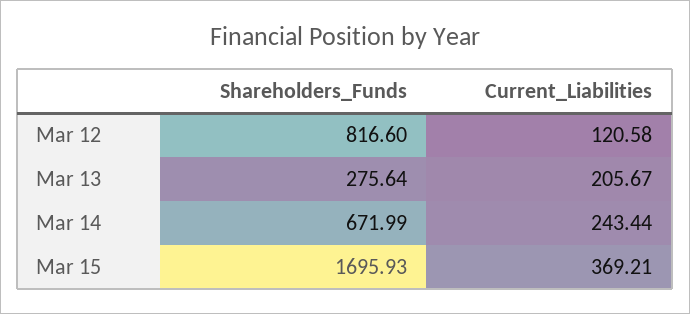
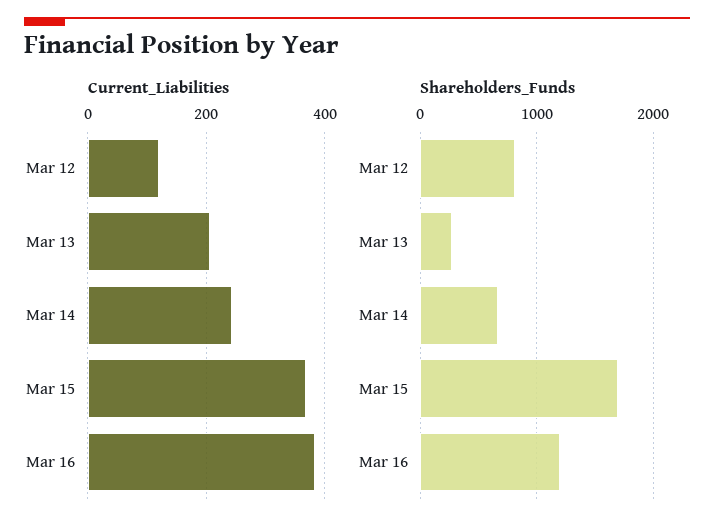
Current_Liabilities, Mar 16: none -> 380
Shareholders_Funds, Mar 16: none -> 1200

